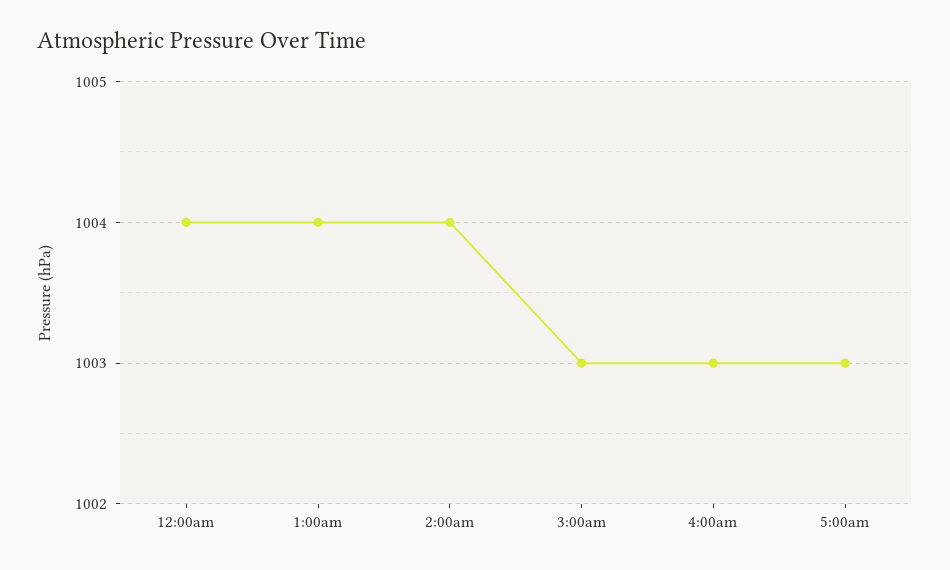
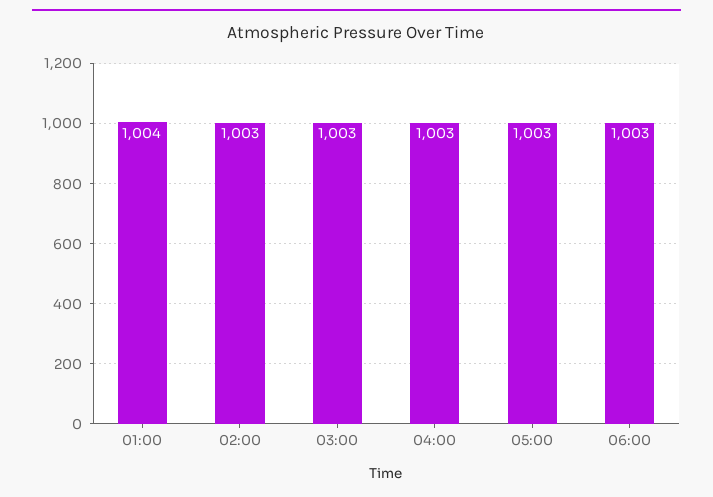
12:00am: 1004 -> none
2:00am: 1004 -> 1003
06:00: none -> 1003

